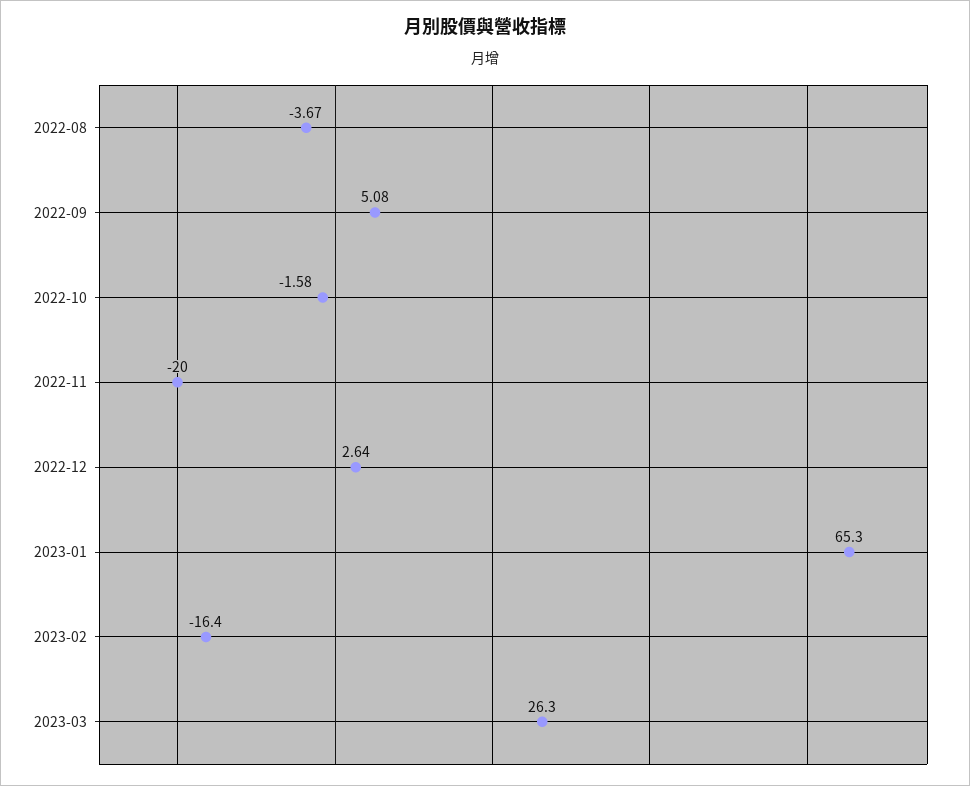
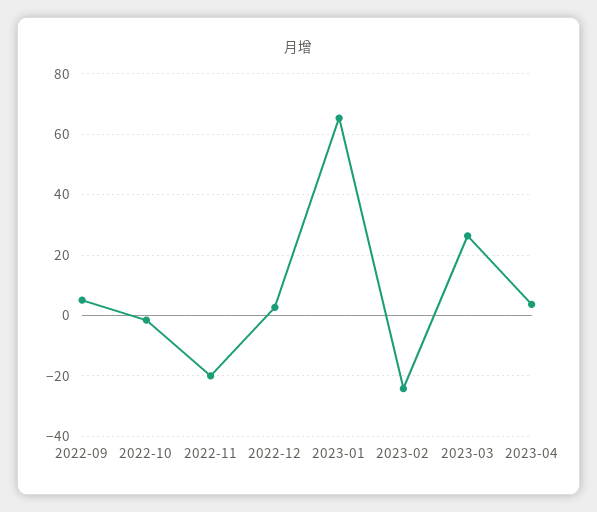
2022-08: -3.67 -> none
2023-02: -16.4 -> -24
2023-04: none -> 4

